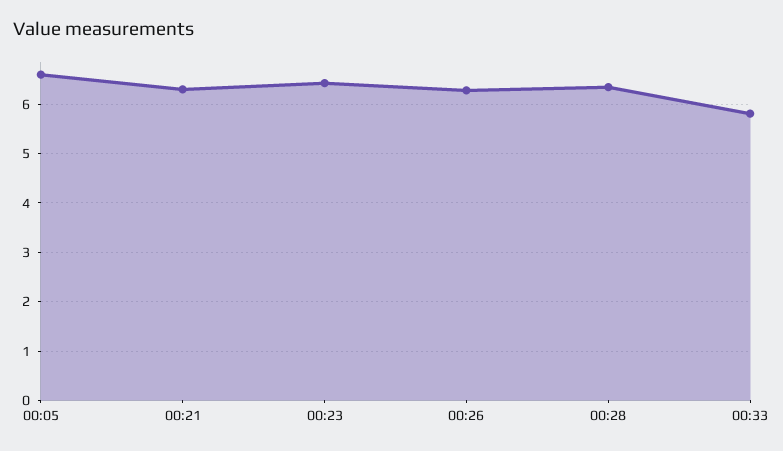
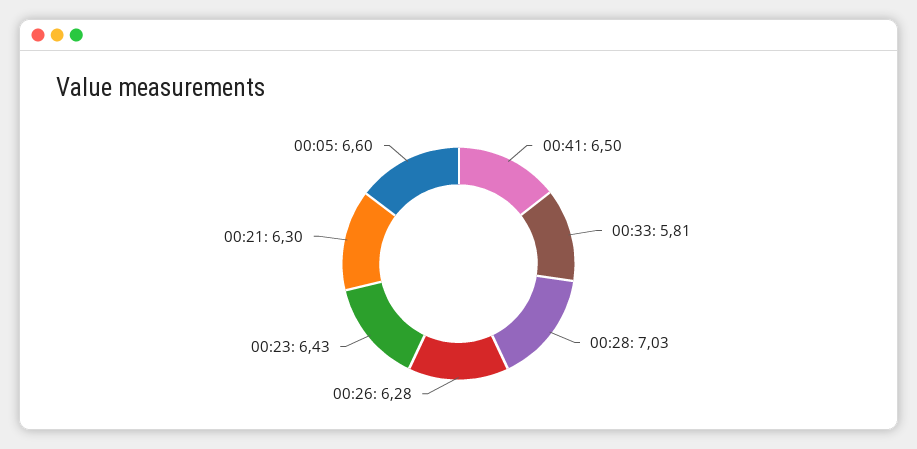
00:28: 6.4 -> 7.03
00:41: none -> 6.5

